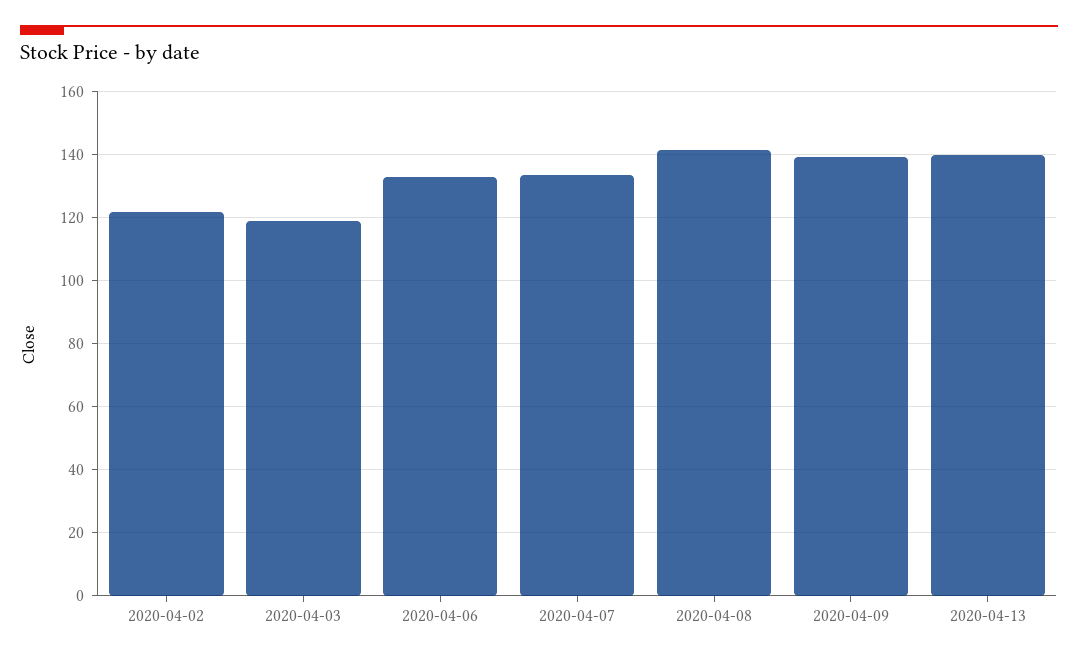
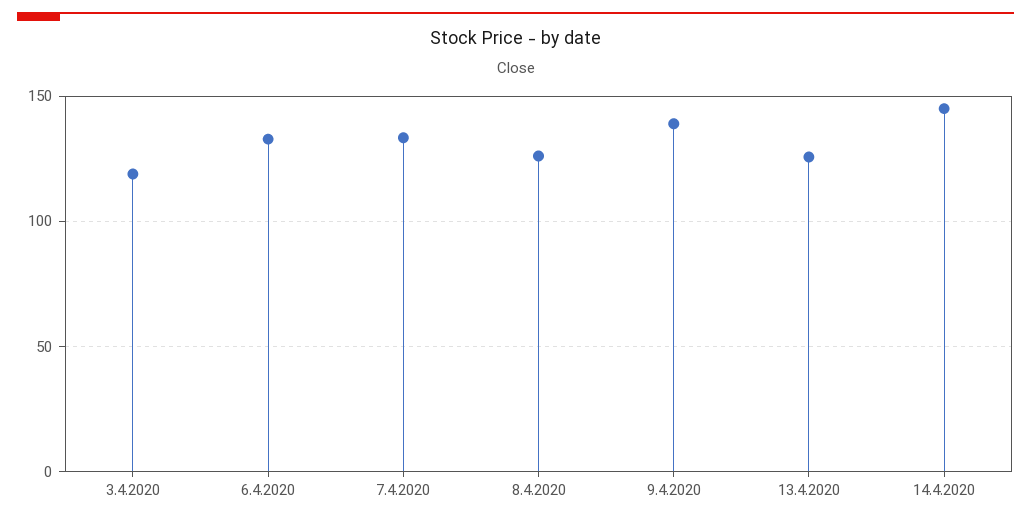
2020-04-02: 122 -> none
2020-04-08: 142 -> 125
2020-04-13: 140 -> 125
14.4.2020: none -> 145

